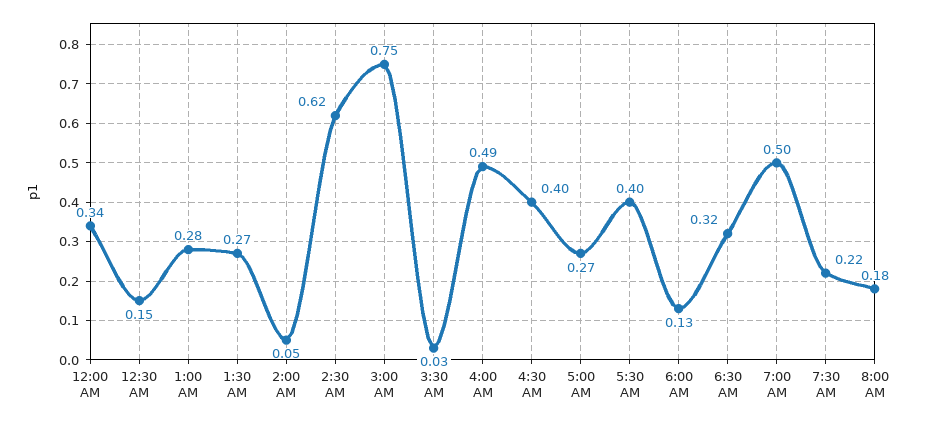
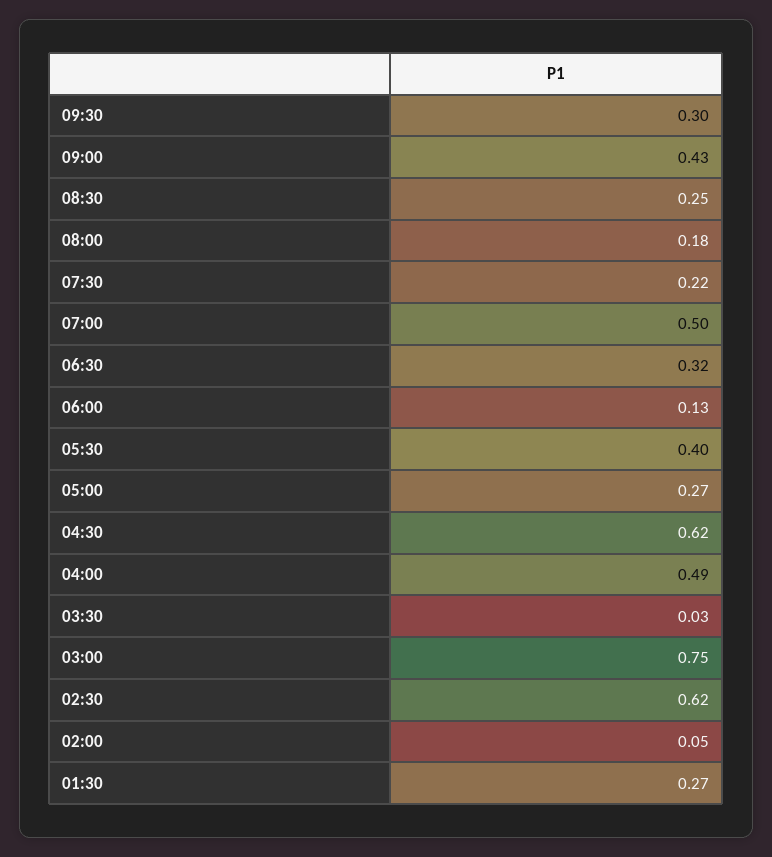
12:00 AM: 0.34 -> none
12:30 AM: 0.15 -> none
1:00 AM: 0.28 -> none
4:30 AM: 0.4 -> 0.62
09:30: none -> 0.3
09:00: none -> 0.43
08:30: none -> 0.25

